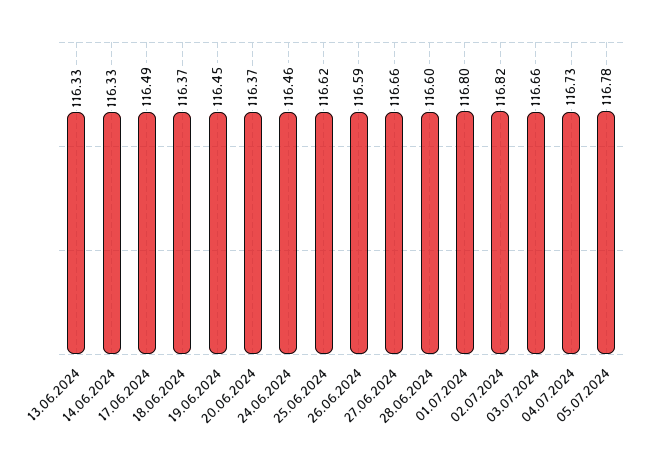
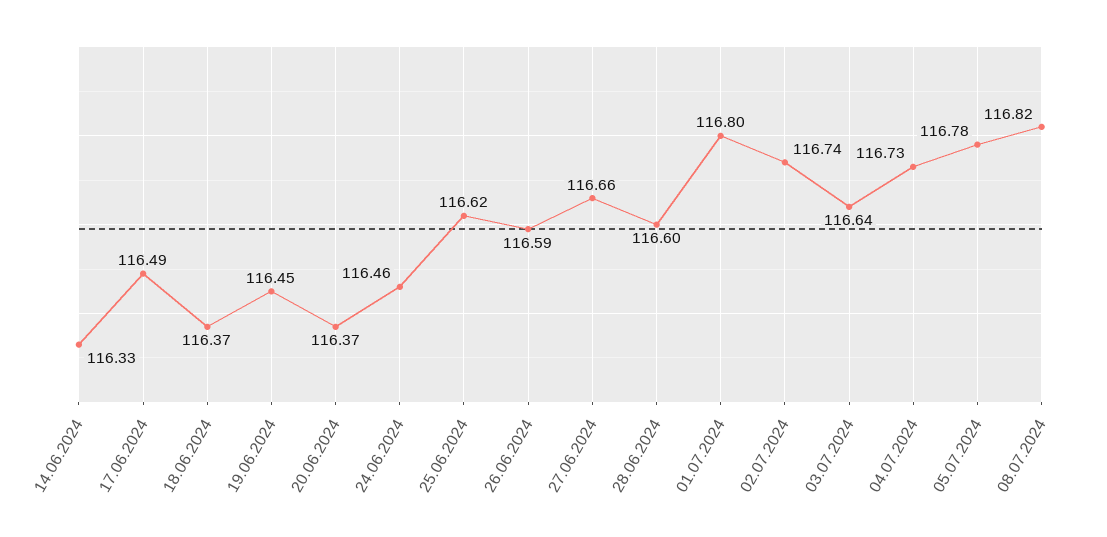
13.06.2024: 116.33 -> none
02.07.2024: 116.82 -> 116.74
03.07.2024: 116.66 -> 116.64
08.07.2024: none -> 116.82

